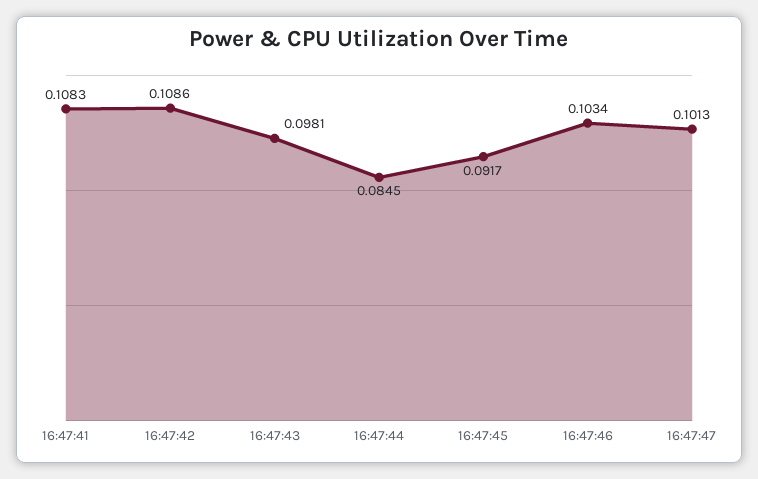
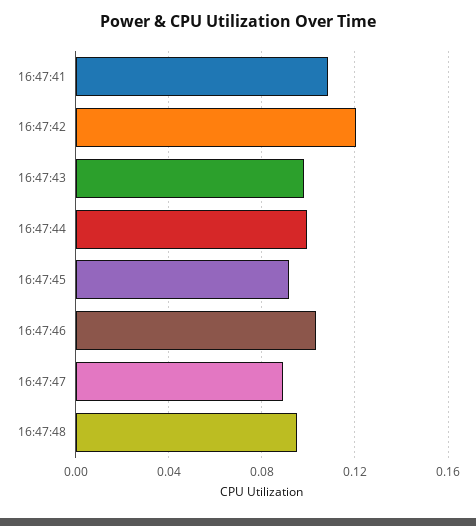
16:47:42: 0.1086 -> 0.12
16:47:44: 0.0845 -> 0.1
16:47:47: 0.1013 -> 0.09
16:47:48: none -> 0.095

